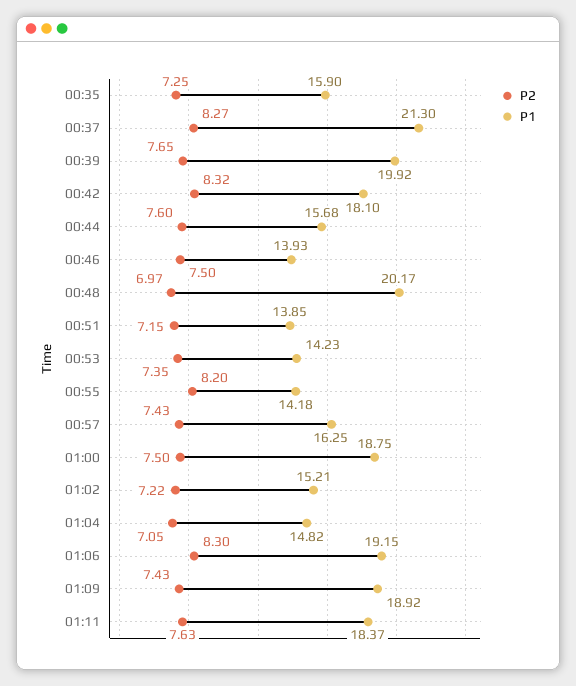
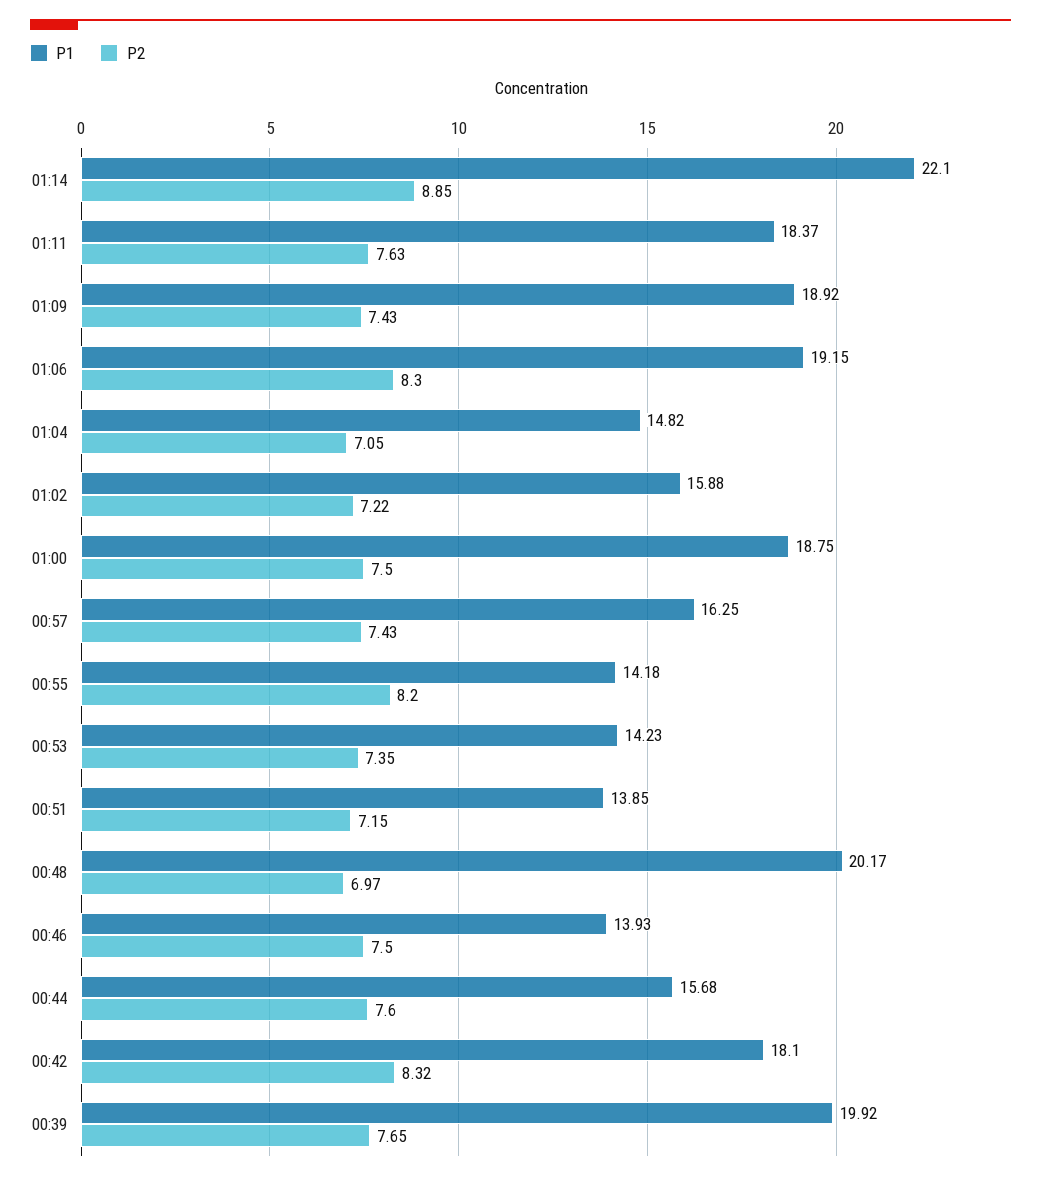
P2, 00:35: 7.25 -> none
P1, 00:35: 15.9 -> none
P2, 00:37: 8.27 -> none
P1, 00:37: 21.3 -> none
P1, 01:02: 15.21 -> 15.88
P1, 01:14: none -> 22.1
P2, 01:14: none -> 8.85

